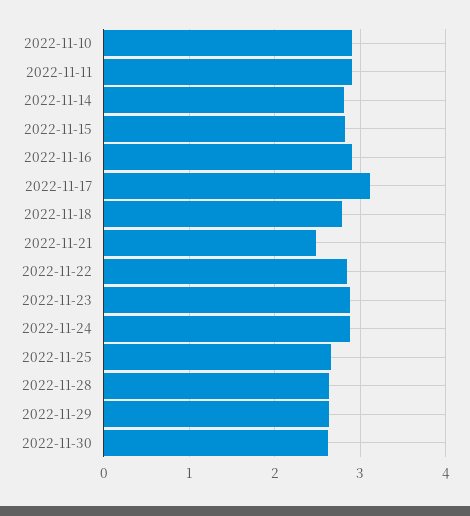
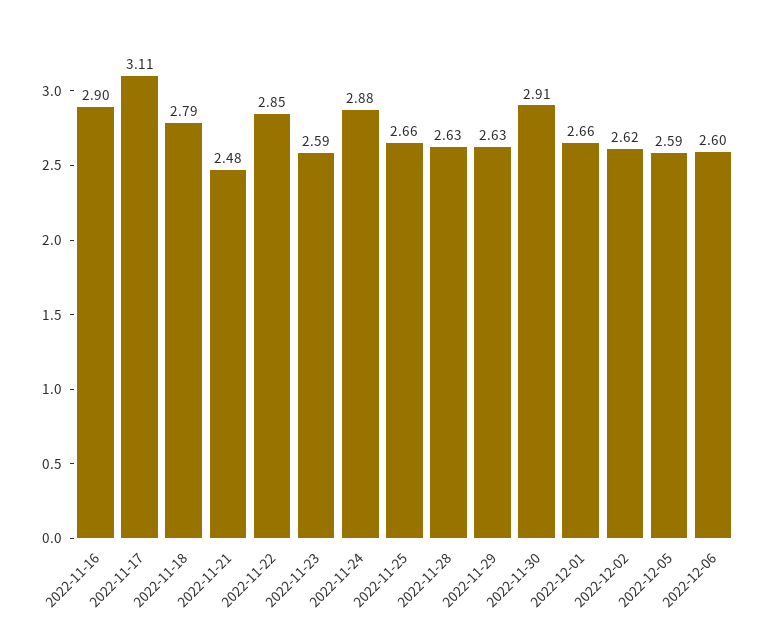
2022-11-10: 2.9 -> none
2022-11-11: 2.9 -> none
2022-11-14: 2.8 -> none
2022-11-15: 2.8 -> none
2022-11-23: 2.9 -> 2.59
2022-11-30: 2.6 -> 2.91
2022-12-01: none -> 2.66
2022-12-02: none -> 2.62
2022-12-05: none -> 2.59
2022-12-06: none -> 2.6

